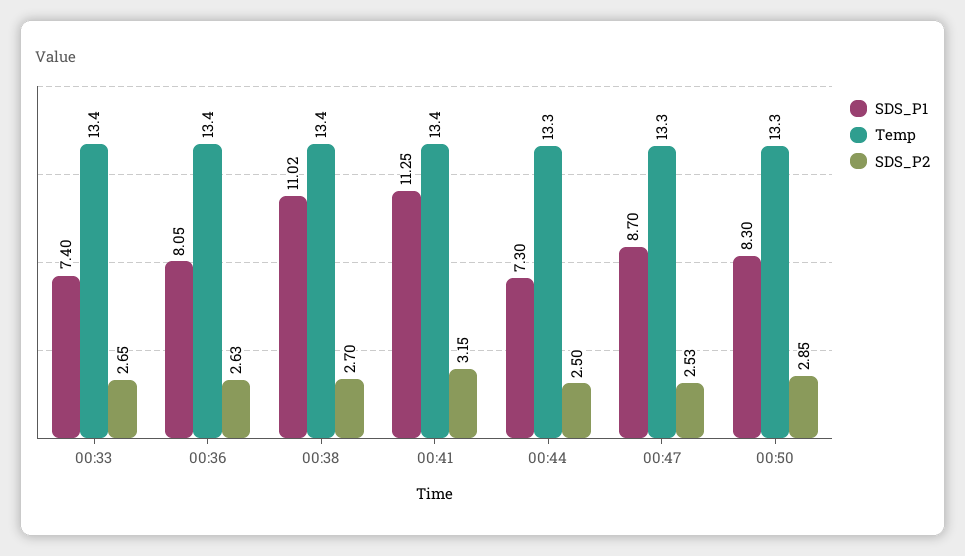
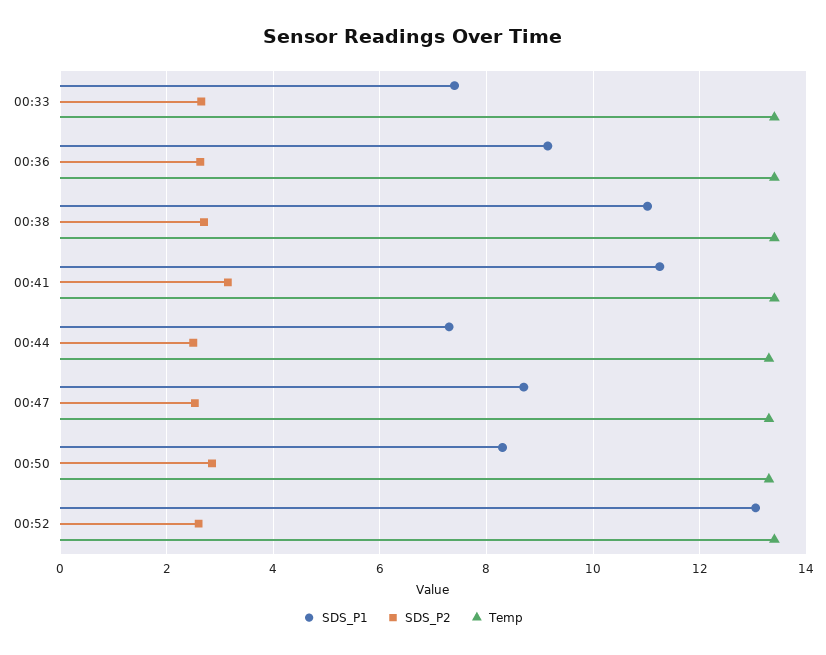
SDS_P1, 00:36: 8.05 -> 9.2
SDS_P1, 00:52: none -> 13
SDS_P2, 00:52: none -> 2.6
Temp, 00:52: none -> 13.4

